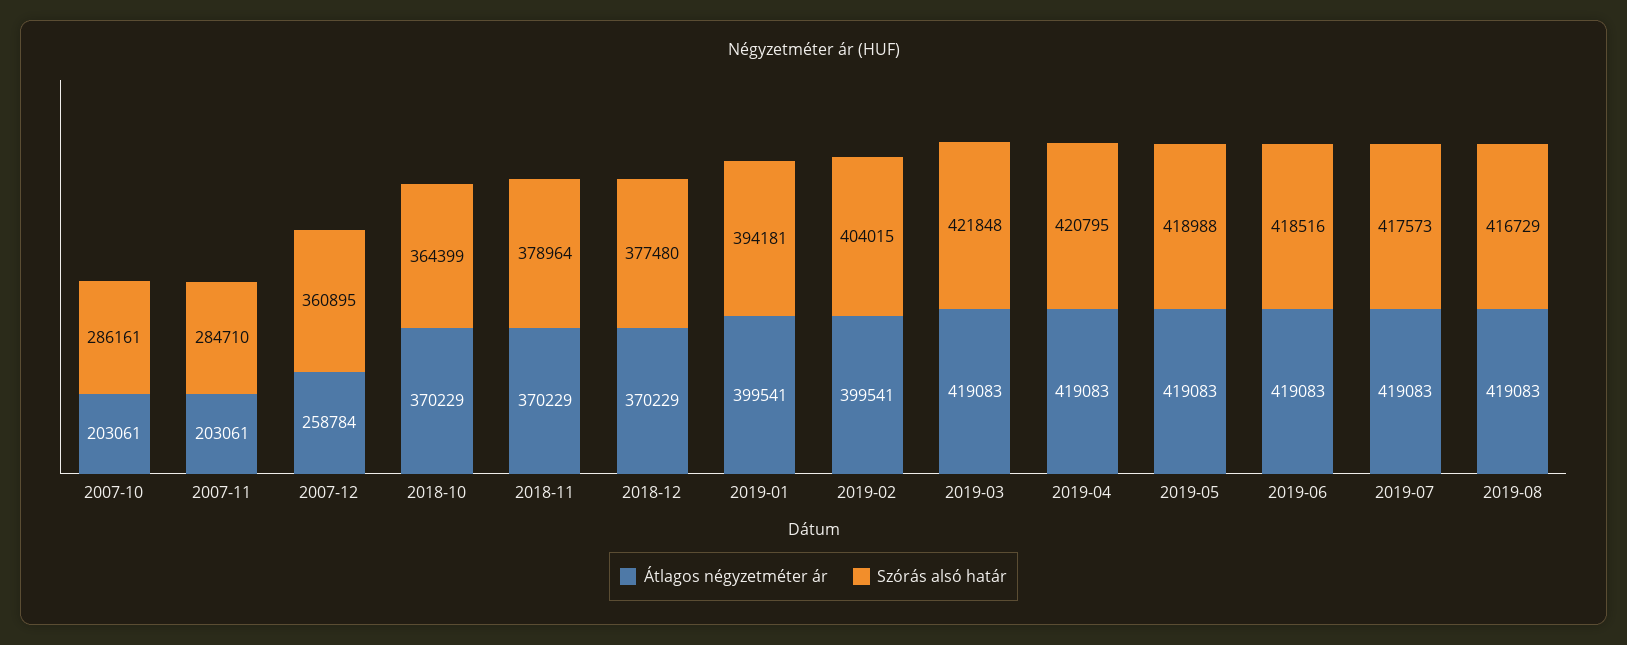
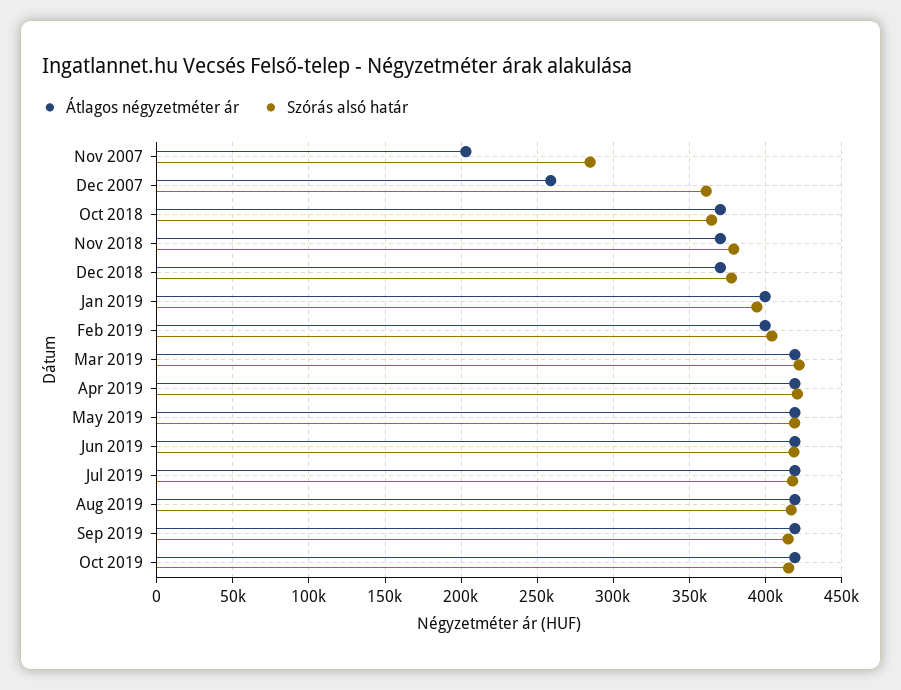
Átlagos négyzetméter ár, 2007-10: 203061 -> none
Szórás alsó határ, 2007-10: 286161 -> none
Átlagos négyzetméter ár, Sep 2019: none -> 420000
Szórás alsó határ, Sep 2019: none -> 415000
Átlagos négyzetméter ár, Oct 2019: none -> 420000
Szórás alsó határ, Oct 2019: none -> 415000

